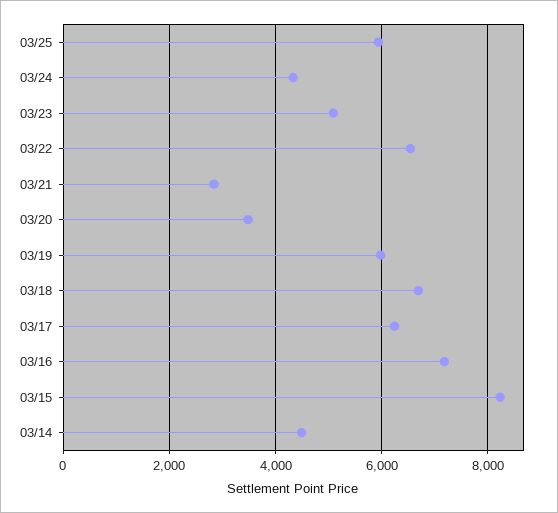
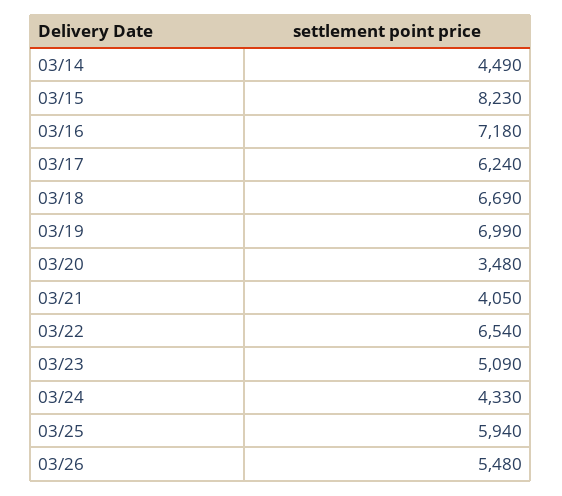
03/21: 2800 -> 4050
03/19: 6000 -> 6990
03/26: none -> 5480

